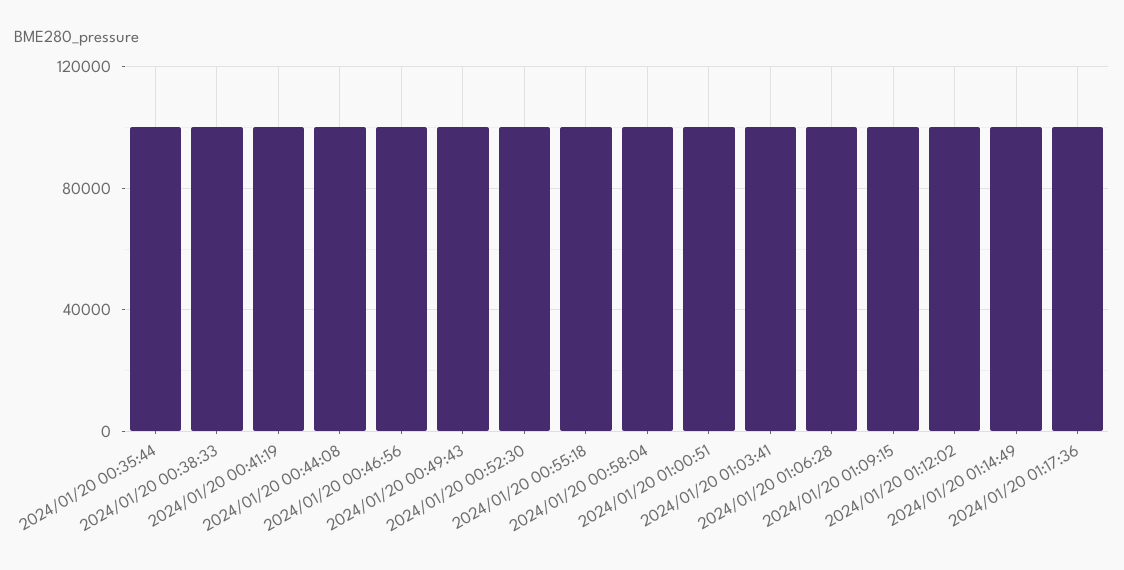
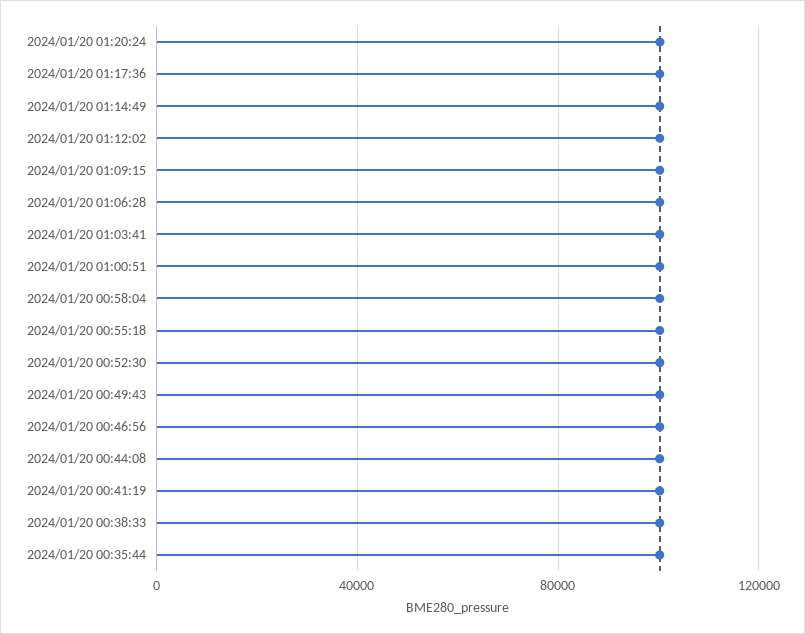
2024/01/20 01:20:24: none -> 100000

